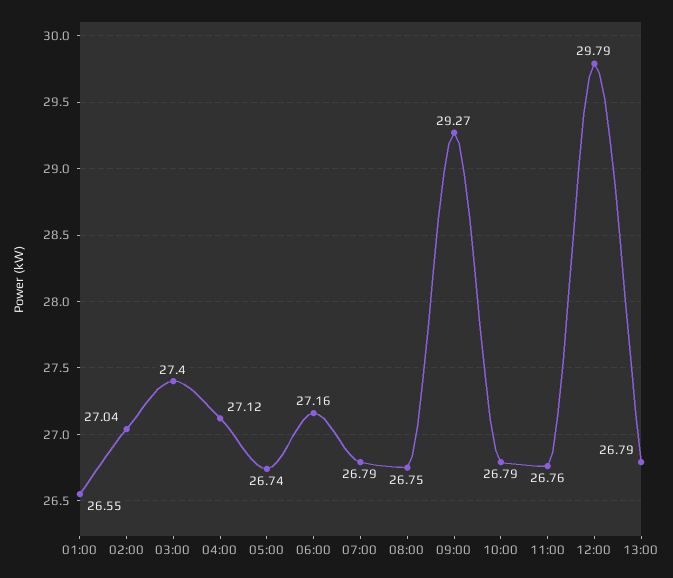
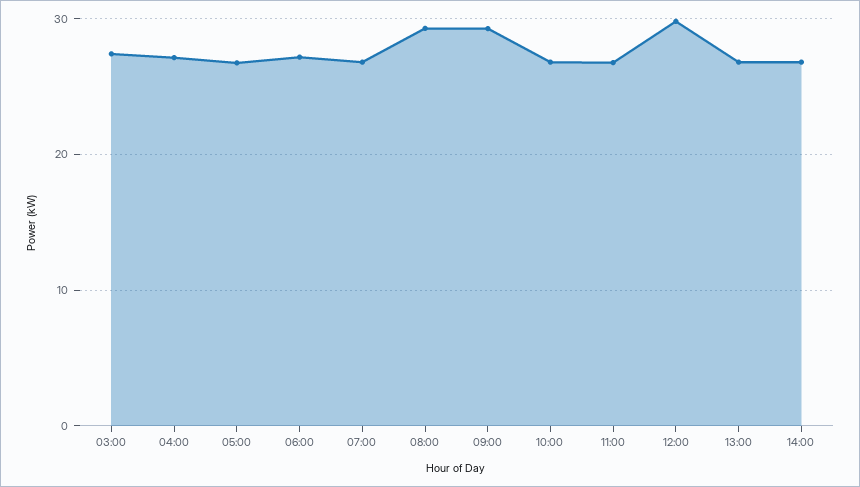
01:00: 26.55 -> none
02:00: 27.04 -> none
08:00: 26.75 -> 29
14:00: none -> 27

